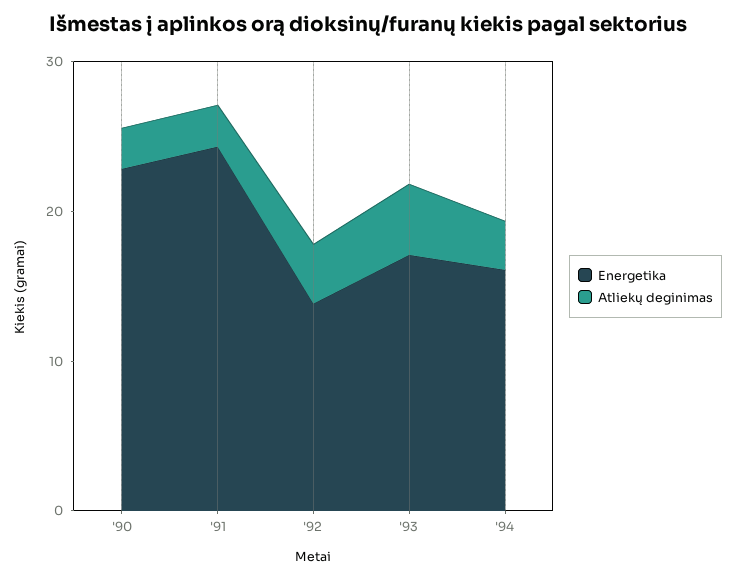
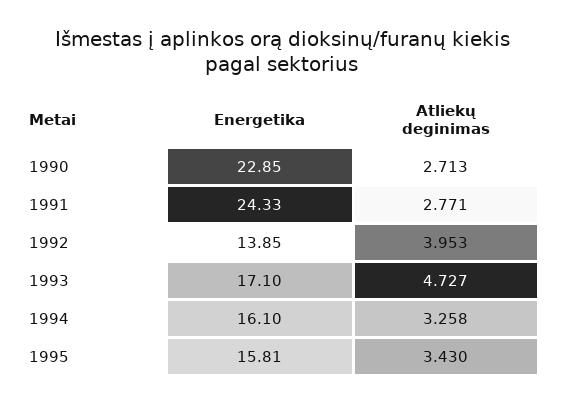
Energetika, 1995: none -> 15.81
Atliekų deginimas, 1995: none -> 3.43

